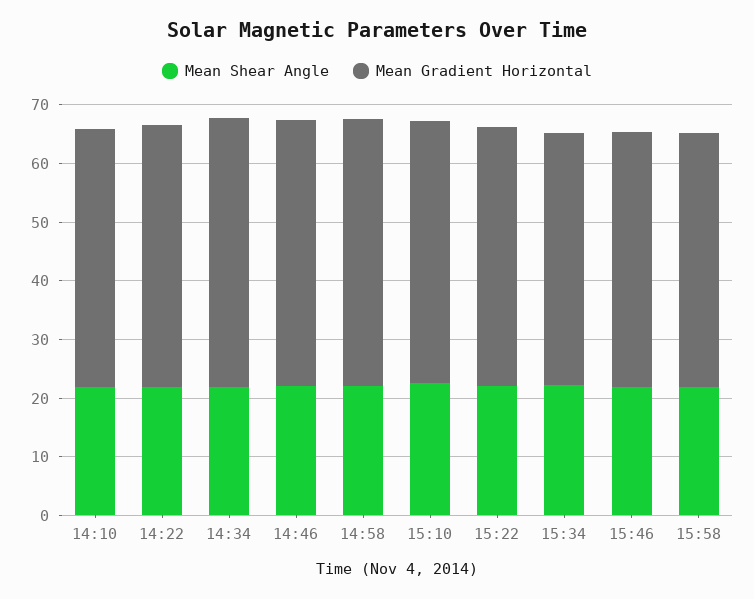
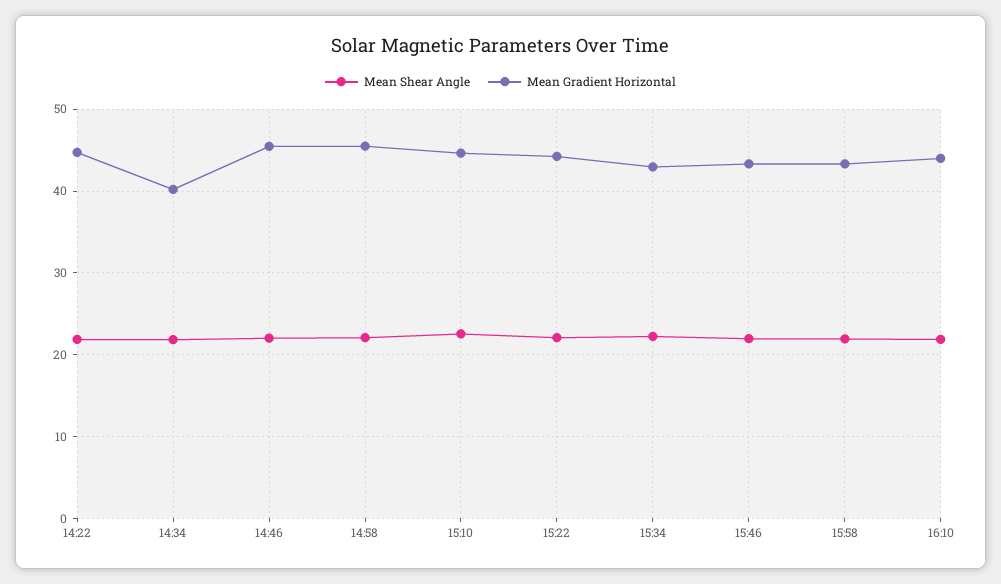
Mean Shear Angle, 14:10: 22 -> none
Mean Gradient Horizontal, 14:10: 44 -> none
Mean Gradient Horizontal, 14:34: 46 -> 40
Mean Shear Angle, 16:10: none -> 22
Mean Gradient Horizontal, 16:10: none -> 44

